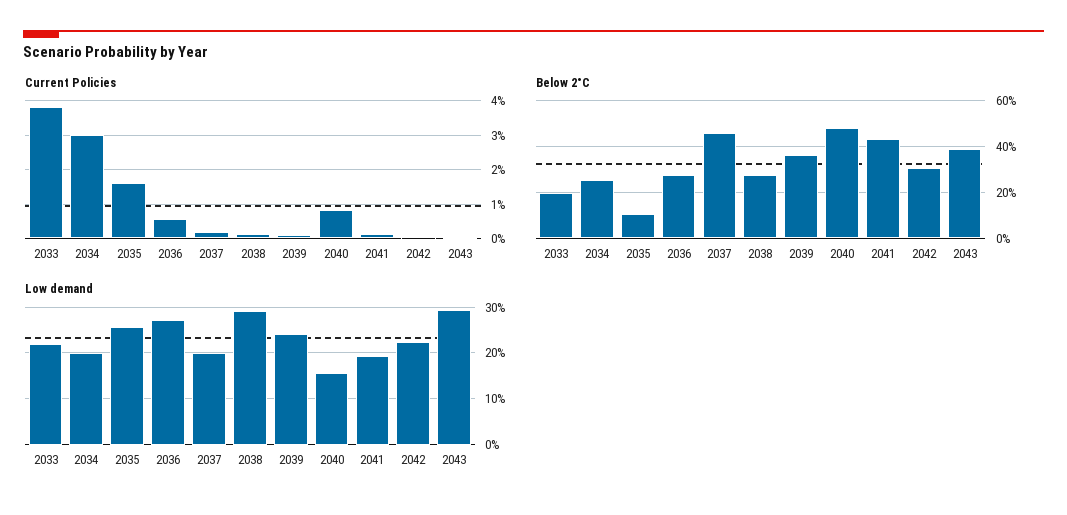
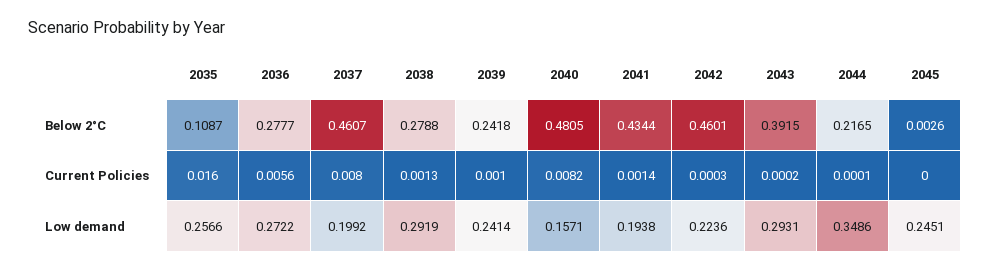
Current Policies, 2033: 0.038 -> none
Current Policies, 2034: 0.03 -> none
Current Policies, 2037: 0.002 -> 0.008
Below 2°C, 2033: 0.2 -> none
Below 2°C, 2034: 0.25 -> none
Below 2°C, 2039: 0.35 -> 0.2418
Below 2°C, 2042: 0.3 -> 0.4601
Low demand, 2033: 0.22 -> none
Low demand, 2034: 0.2 -> none
Below 2°C, 2044: none -> 0.2165
Below 2°C, 2045: none -> 0.0026
Current Policies, 2044: none -> 0.0001
Current Policies, 2045: none -> 0
Low demand, 2044: none -> 0.3486
Low demand, 2045: none -> 0.2451

